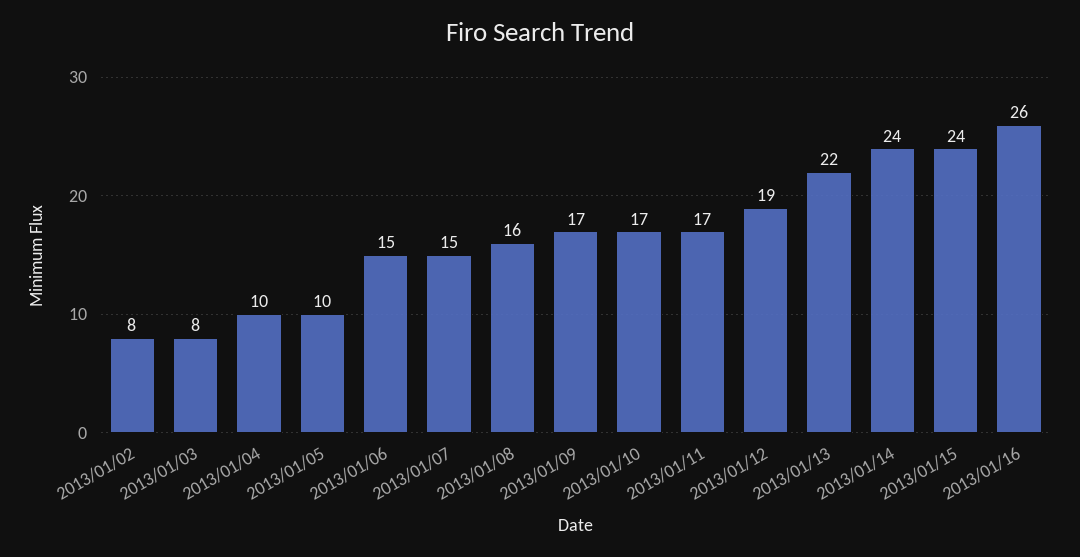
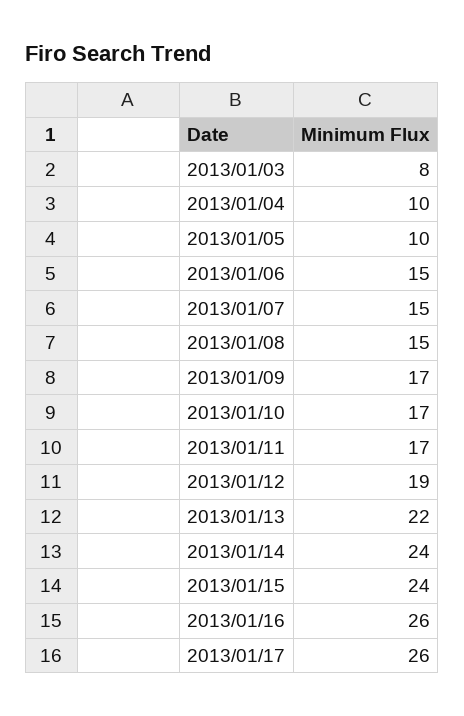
2013/01/02: 8 -> none
2013/01/08: 16 -> 15
2013/01/17: none -> 26

